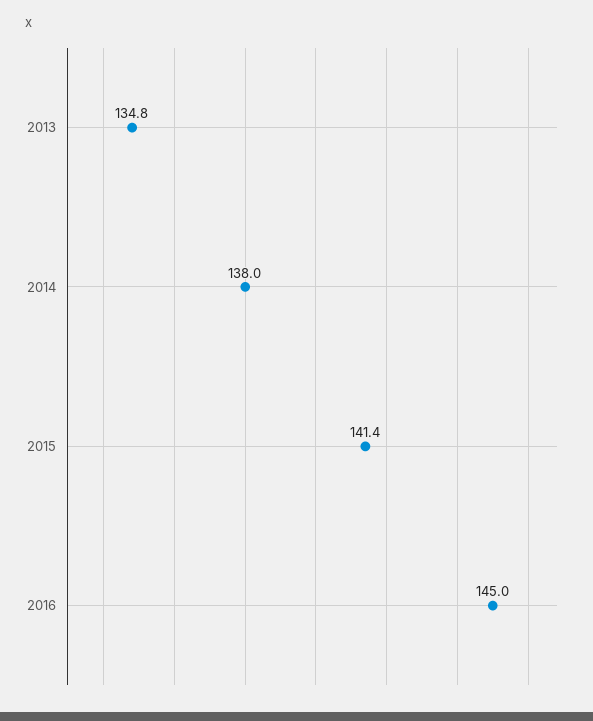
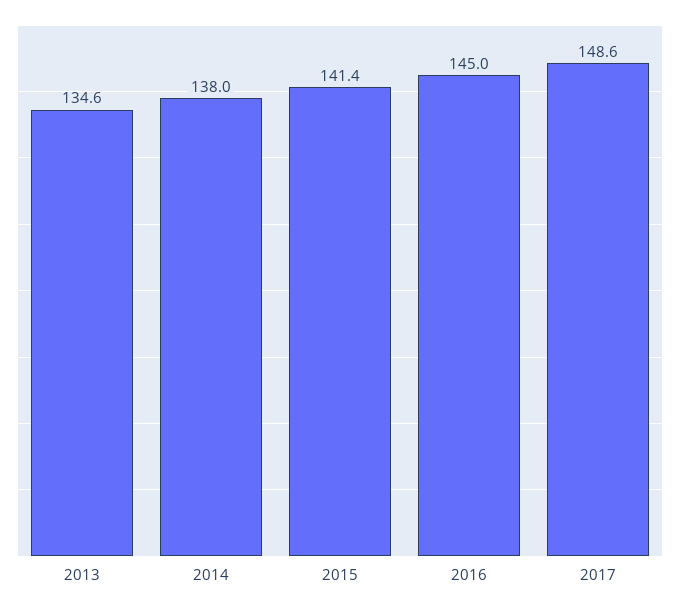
2013: 134.8 -> 134.6
2017: none -> 148.6

